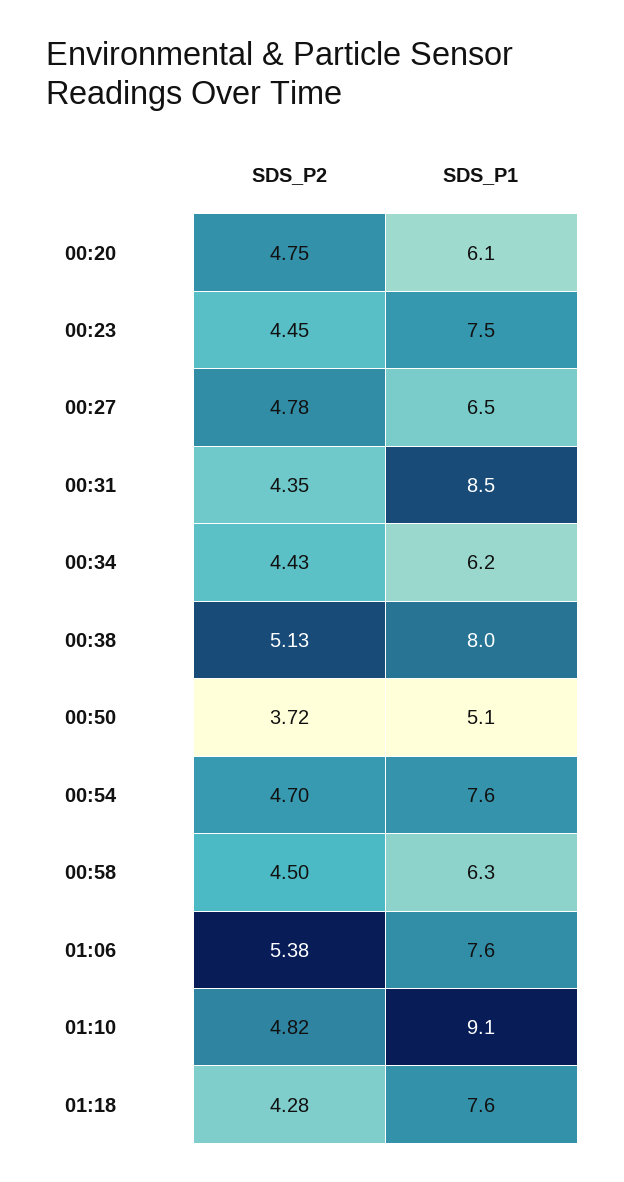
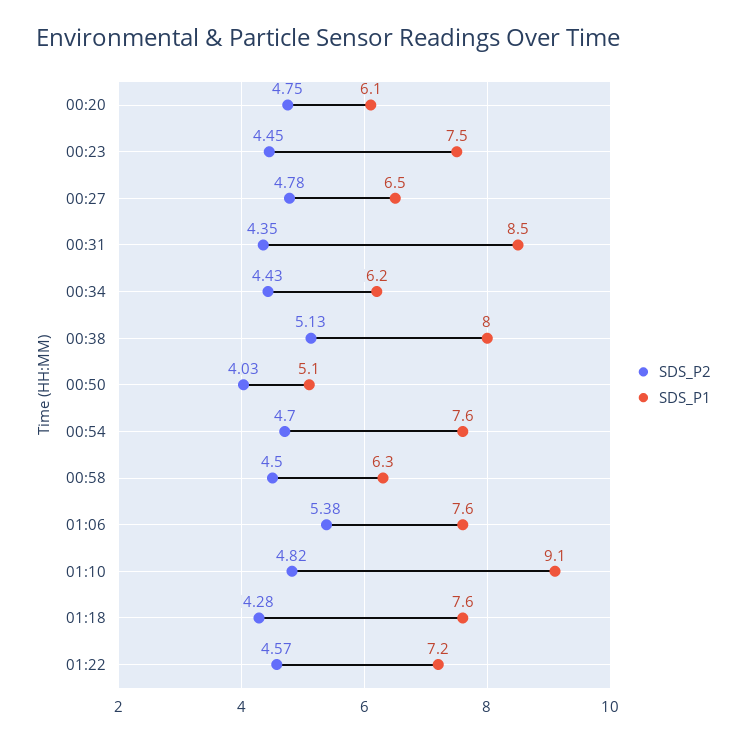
SDS_P2, 00:50: 3.72 -> 4.03
SDS_P2, 01:22: none -> 4.57
SDS_P1, 01:22: none -> 7.2

